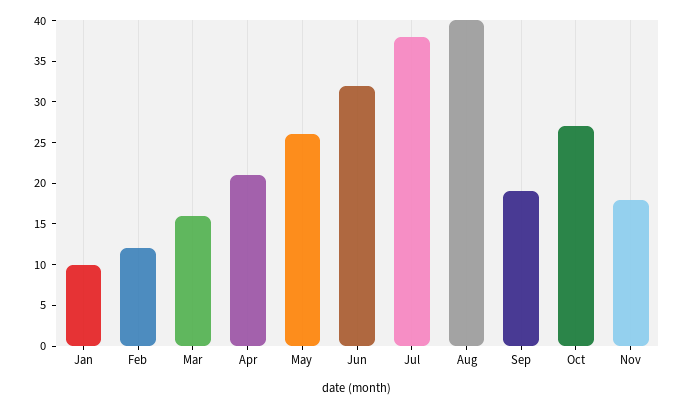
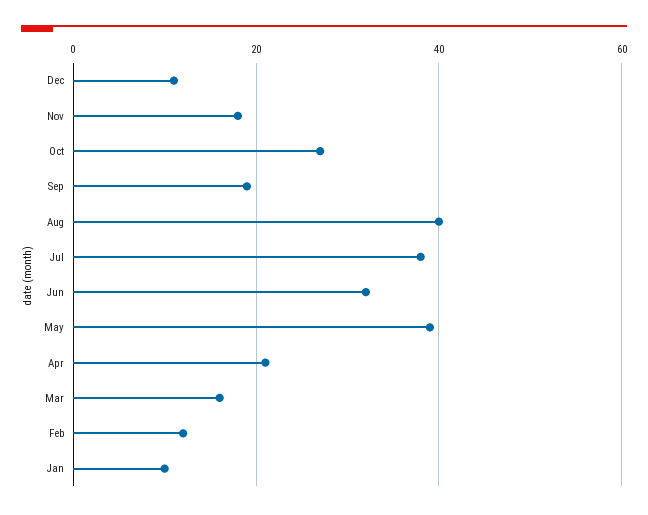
May: 26 -> 40
Dec: none -> 10

